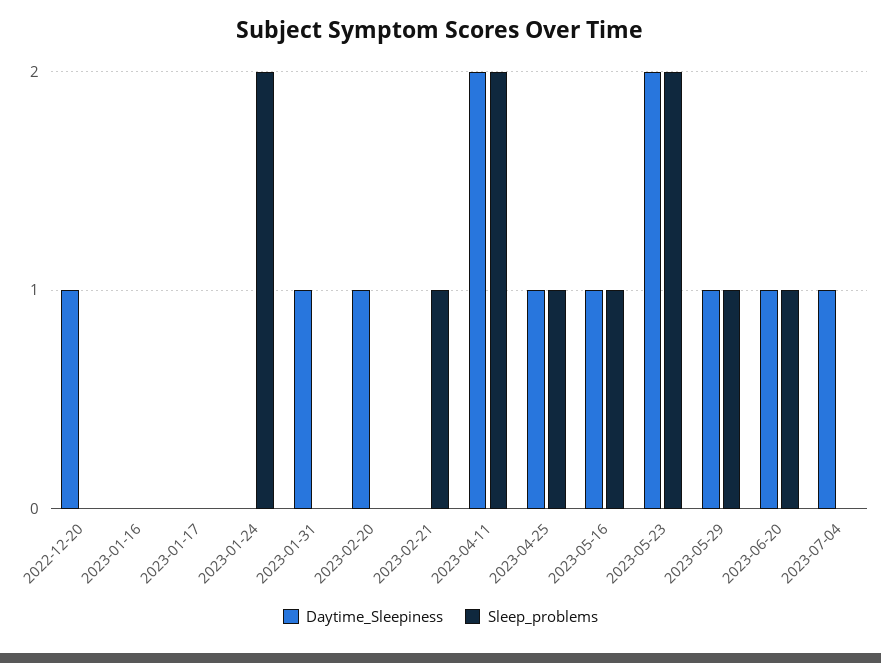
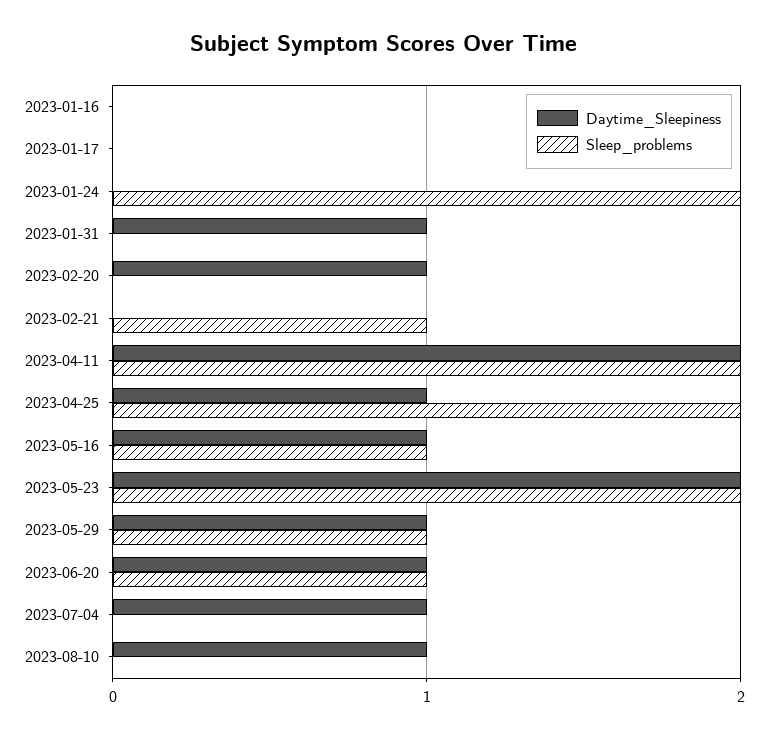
Daytime_Sleepiness, 2022-12-20: 1 -> none
Sleep_problems, 2022-12-20: 0 -> none
Sleep_problems, 2023-04-25: 1 -> 2
Daytime_Sleepiness, 2023-08-10: none -> 1
Sleep_problems, 2023-08-10: none -> 0

